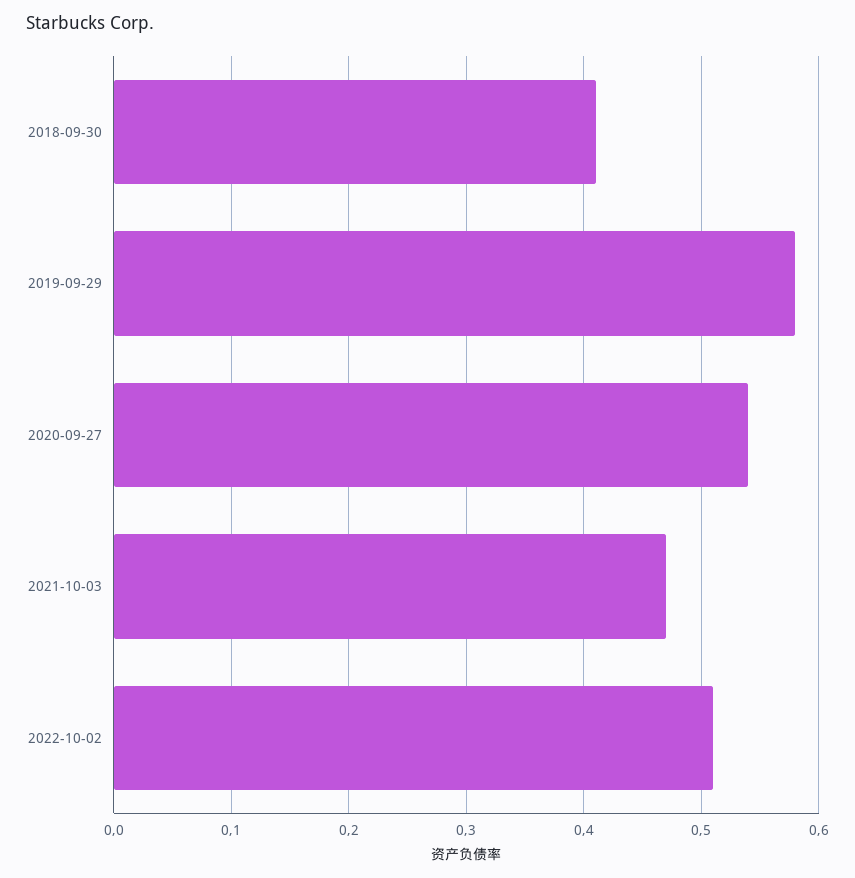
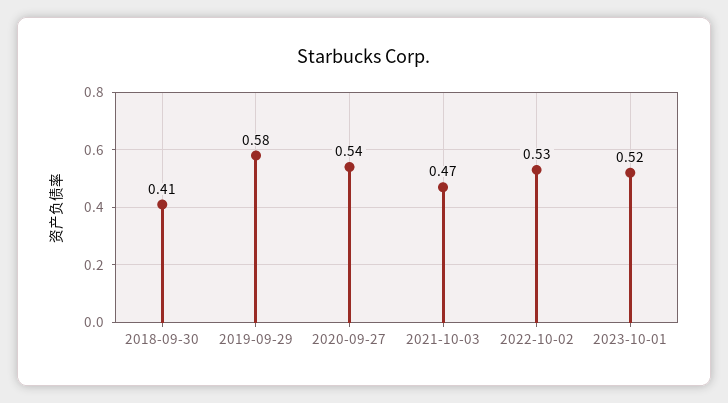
2022-10-02: 0.51 -> 0.53
2023-10-01: none -> 0.52

